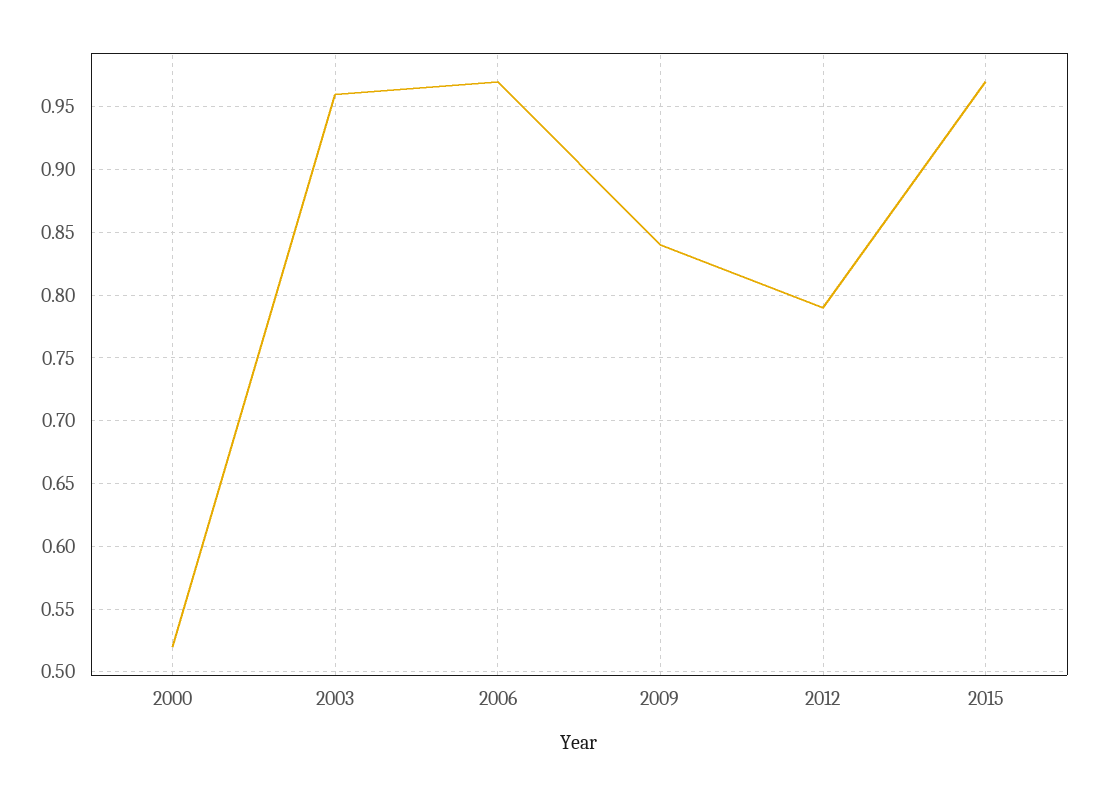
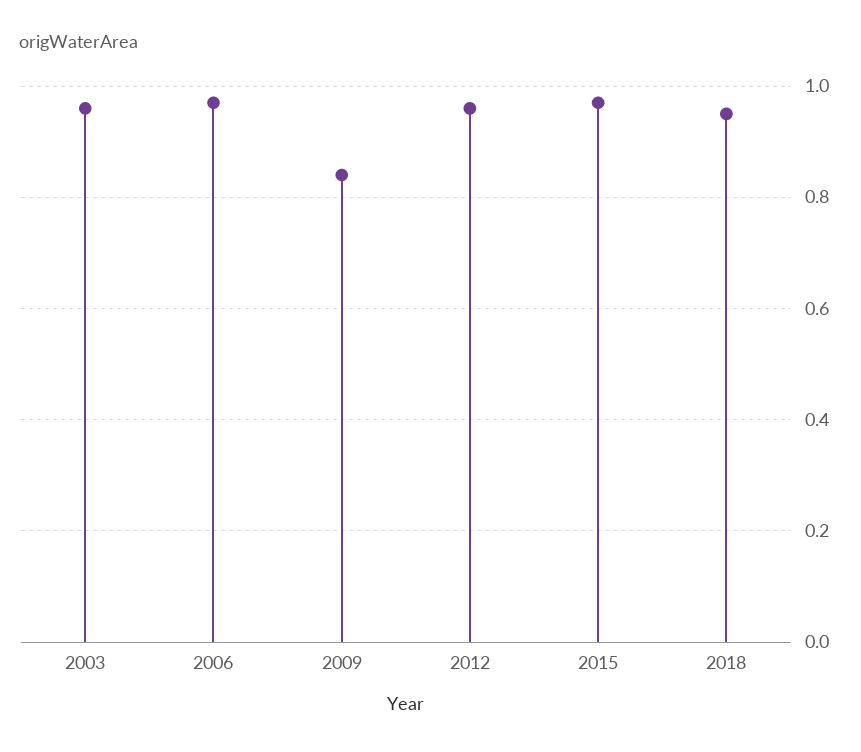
2000: 0.52 -> none
2012: 0.79 -> 0.95
2018: none -> 0.95

